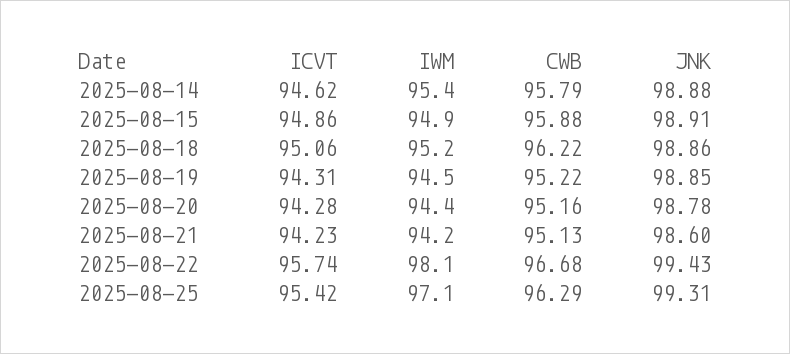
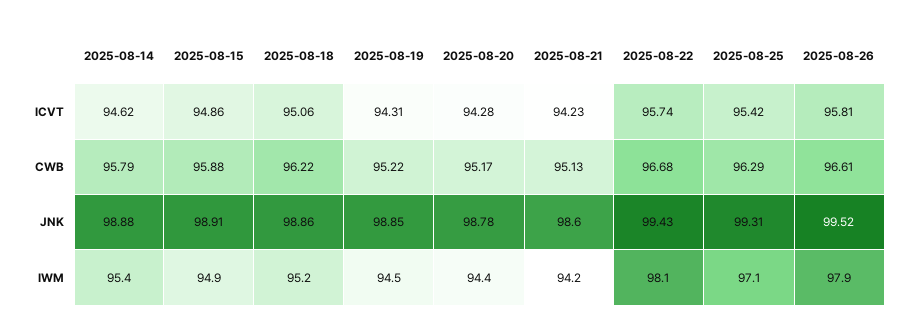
CWB, 2025-08-20: 95.16 -> 95.17
ICVT, 2025-08-26: none -> 95.81
CWB, 2025-08-26: none -> 96.61
JNK, 2025-08-26: none -> 99.52
IWM, 2025-08-26: none -> 97.9

